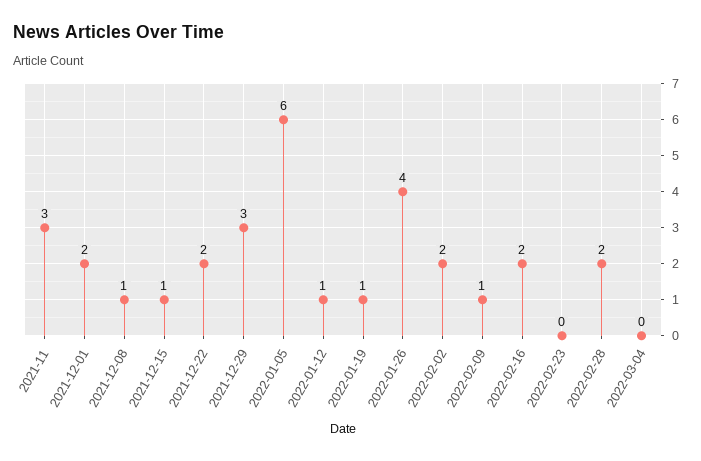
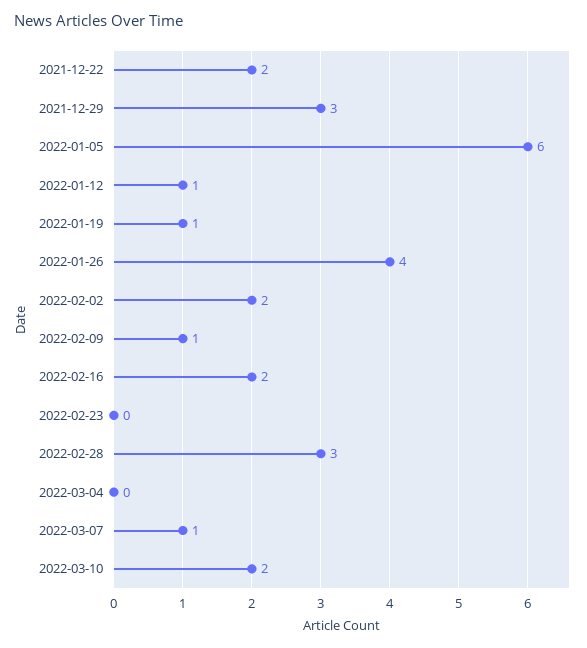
2021-11: 3 -> none
2021-12-01: 2 -> none
2021-12-08: 1 -> none
2021-12-15: 1 -> none
2022-02-28: 2 -> 3
2022-03-07: none -> 1
2022-03-10: none -> 2

